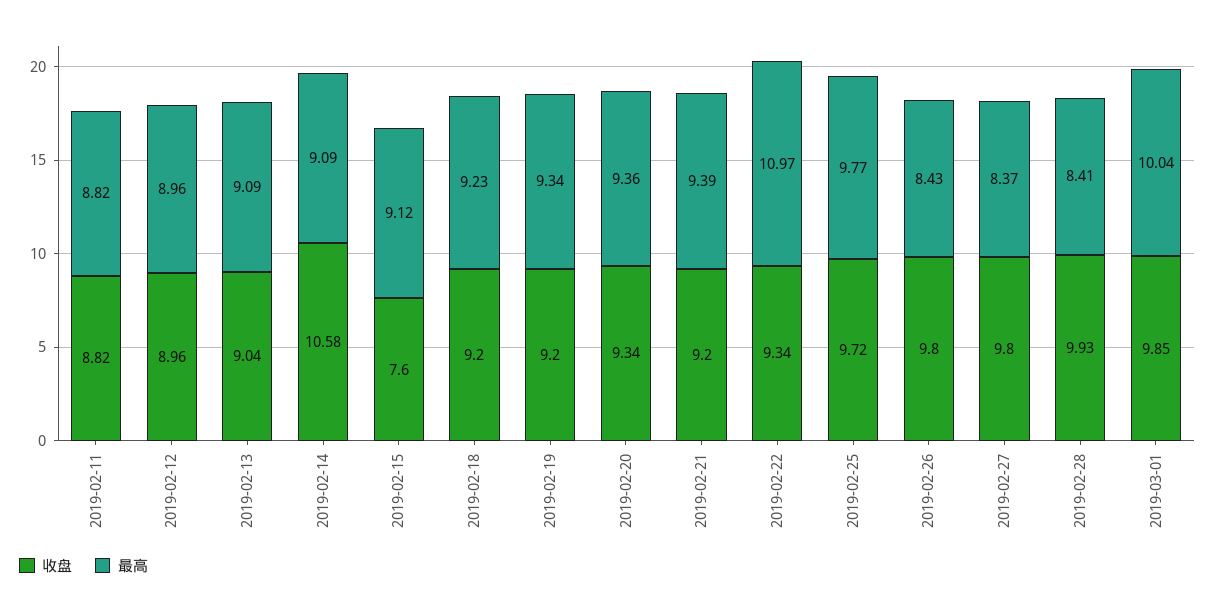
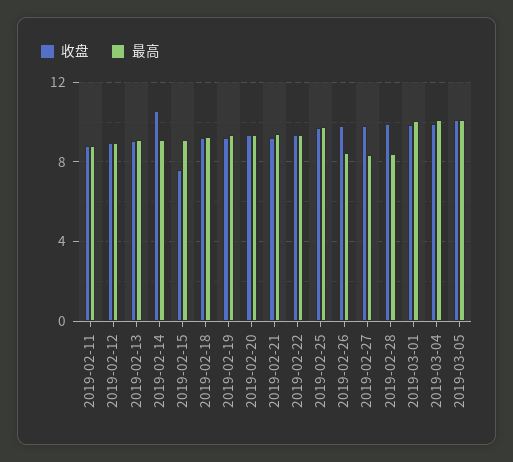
最高, 2019-02-22: 10.97 -> 9.5
收盘, 2019-03-04: none -> 10
最高, 2019-03-04: none -> 10
收盘, 2019-03-05: none -> 10
最高, 2019-03-05: none -> 10

